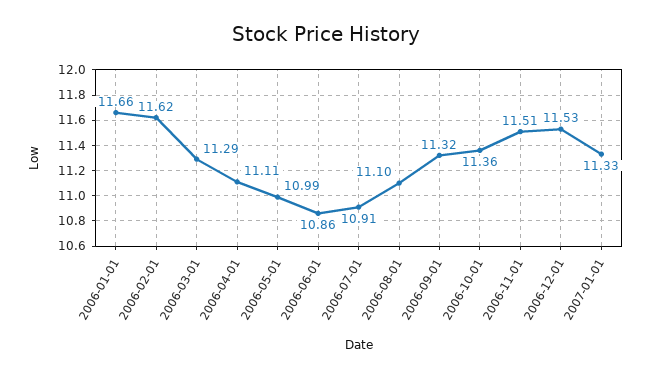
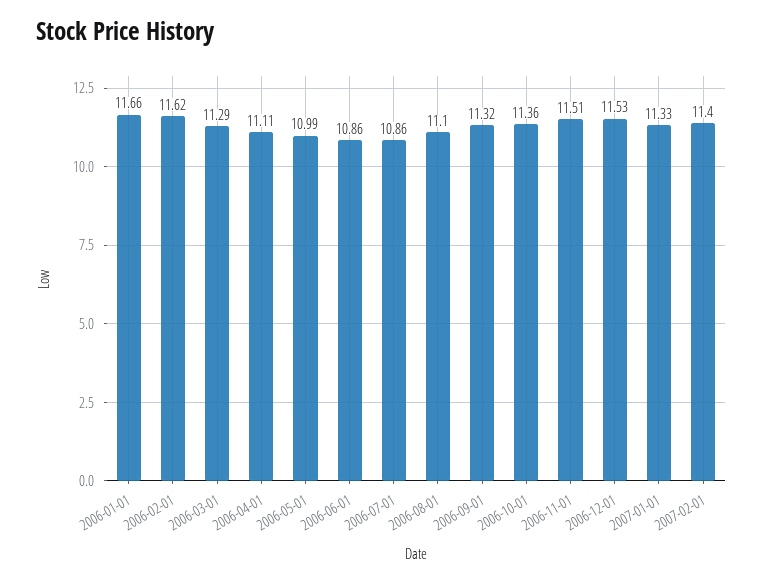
2006-07-01: 10.91 -> 10.86
2007-02-01: none -> 11.4

